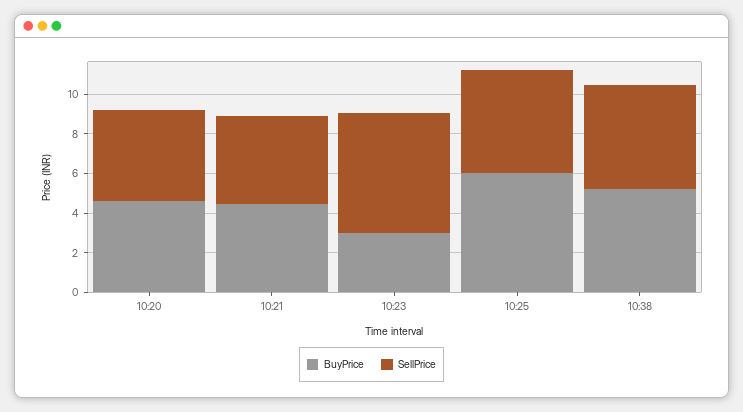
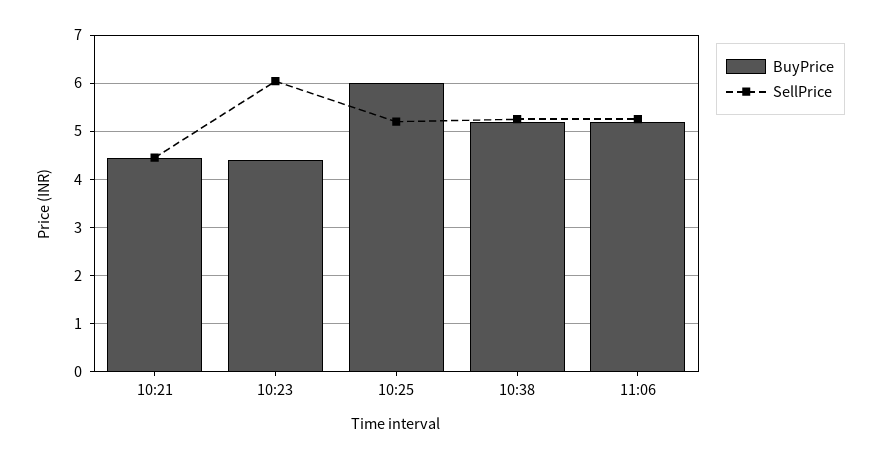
BuyPrice, 10:20: 4.5 -> none
SellPrice, 10:20: 4.5 -> none
BuyPrice, 10:23: 3 -> 4.4
BuyPrice, 11:06: none -> 5.2
SellPrice, 11:06: none -> 5.2

